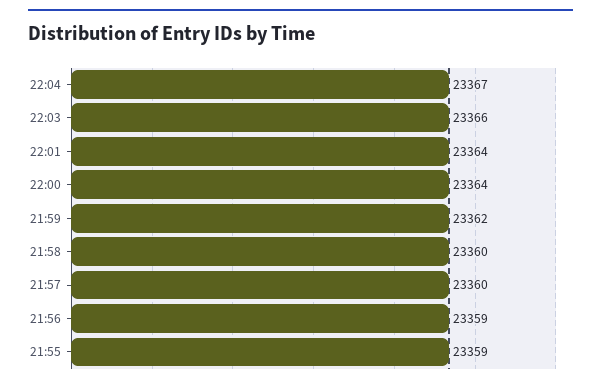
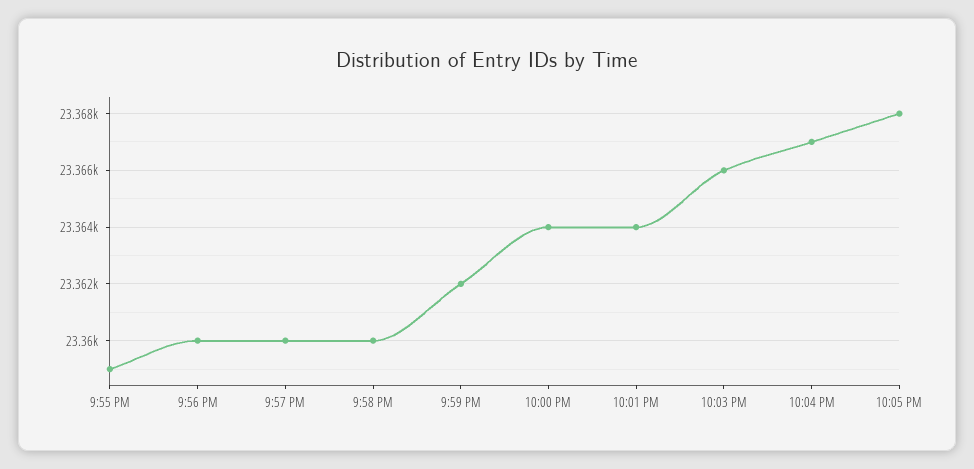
21:56: 23359 -> 23360
10:05 PM: none -> 23368

